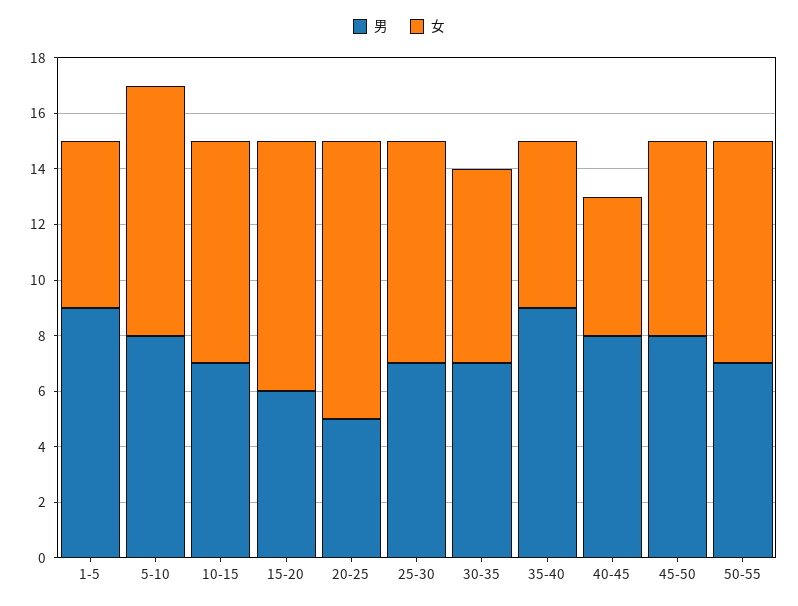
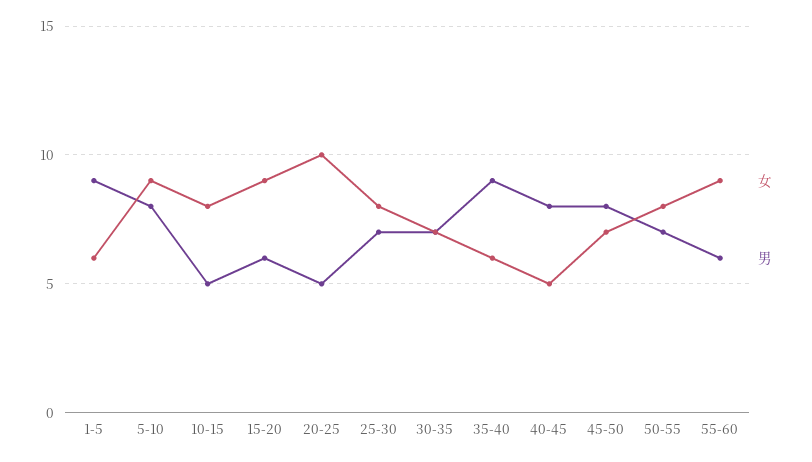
男, 10-15: 7 -> 5
女, 55-60: none -> 9
男, 55-60: none -> 6

